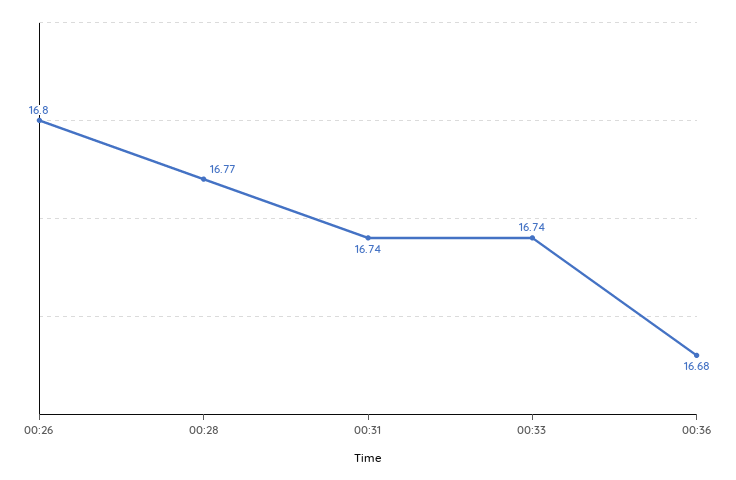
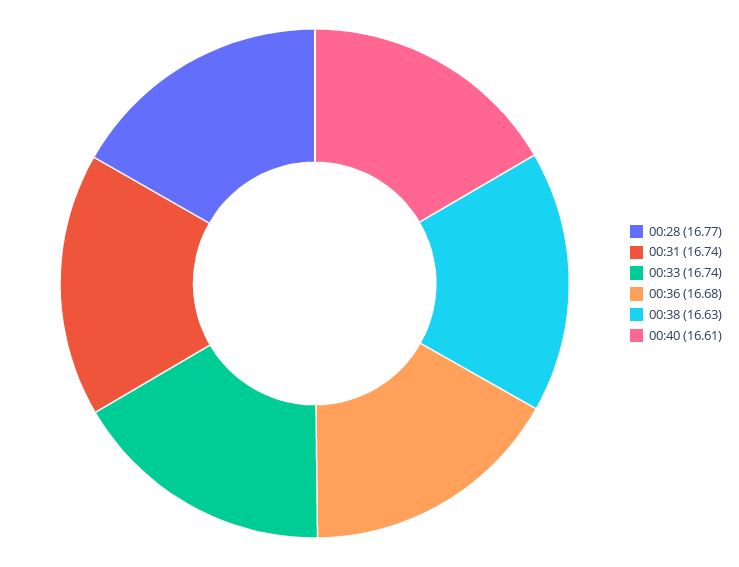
00:26: 16.8 -> none
00:38: none -> 16.63
00:40: none -> 16.61

